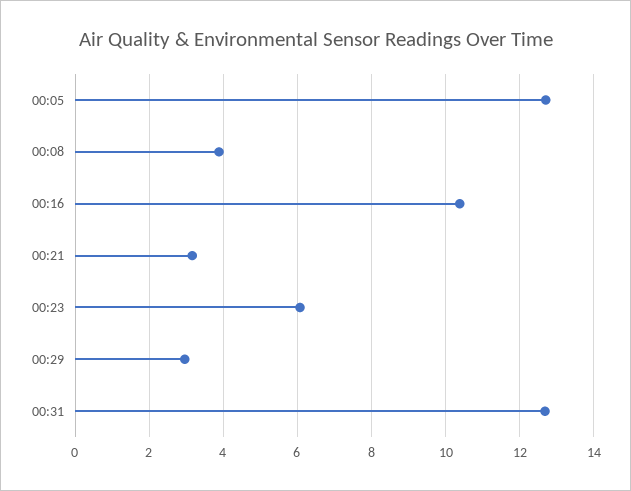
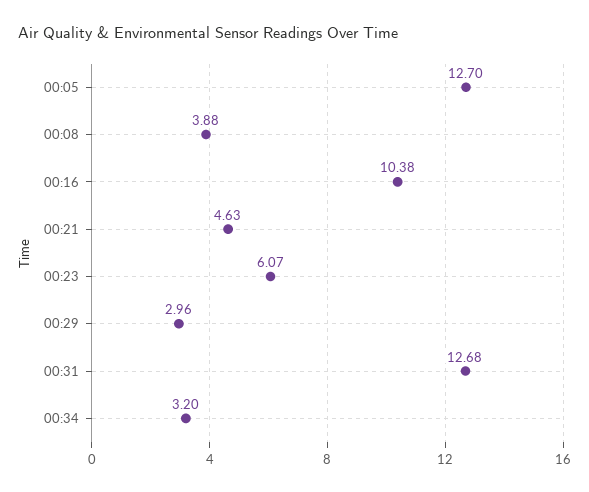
00:21: 3.2 -> 4.63
00:34: none -> 3.2

